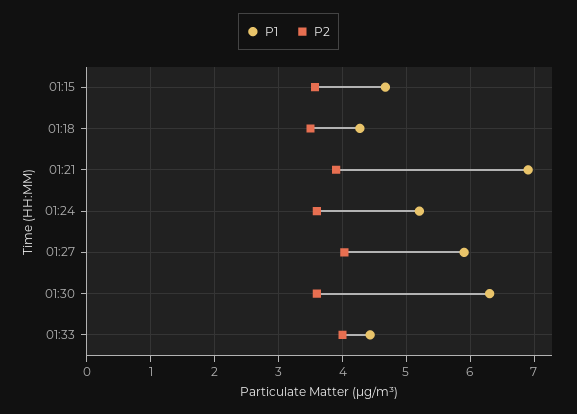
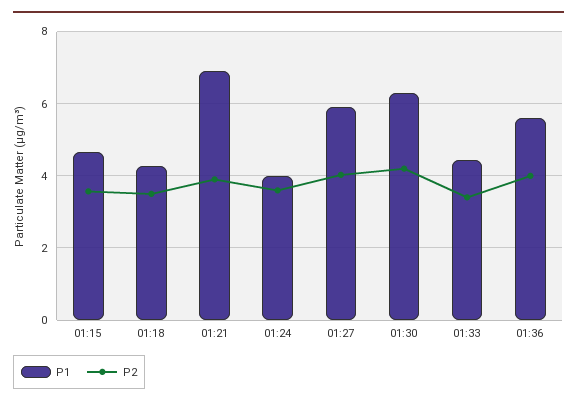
P1, 01:24: 5.2 -> 4
P2, 01:30: 3.6 -> 4.2
P2, 01:33: 4 -> 3.4
P1, 01:36: none -> 5.6
P2, 01:36: none -> 4

